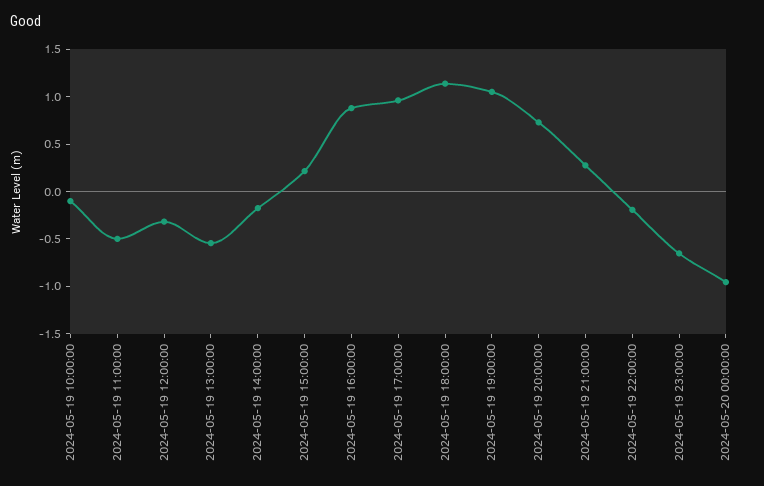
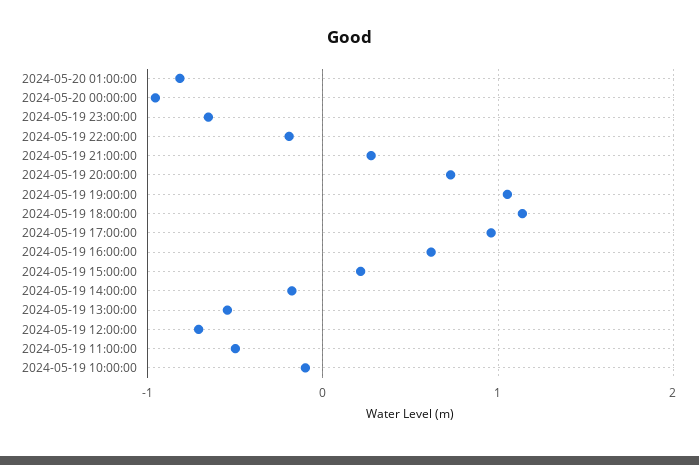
2024-05-19 12:00:00: -0.3 -> -0.7
2024-05-19 16:00:00: 0.9 -> 0.6
2024-05-20 01:00:00: none -> -0.8

